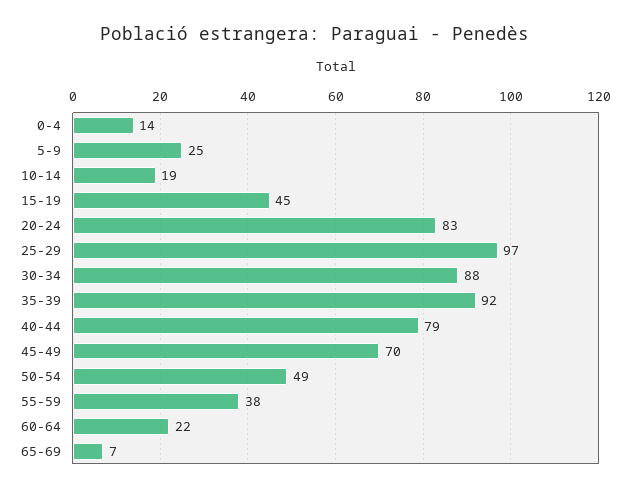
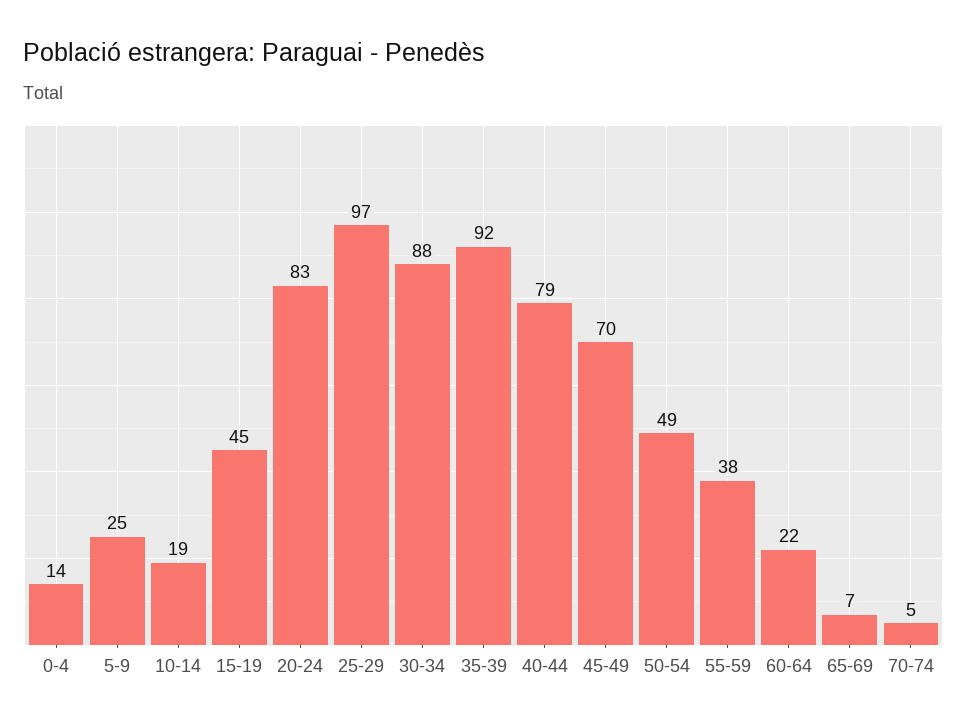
70-74: none -> 5

